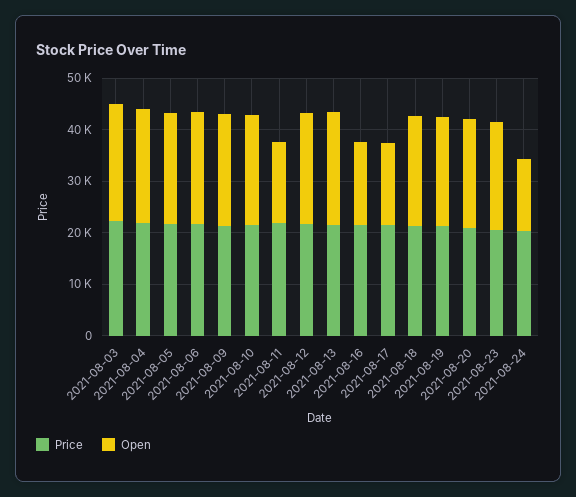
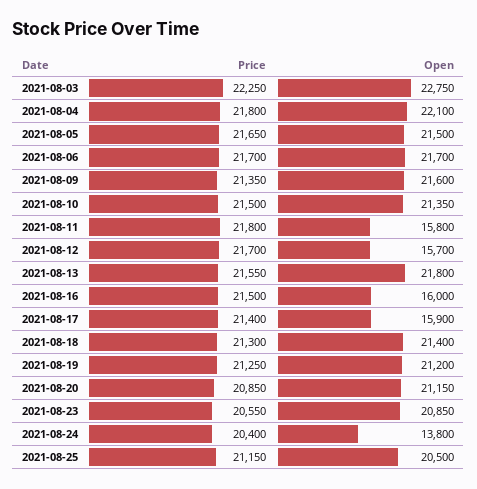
Open, 2021-08-12: 22000 -> 15700
Price, 2021-08-25: none -> 21150
Open, 2021-08-25: none -> 20500

